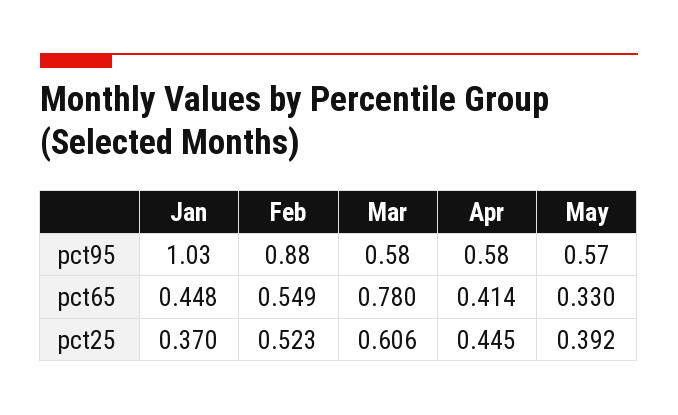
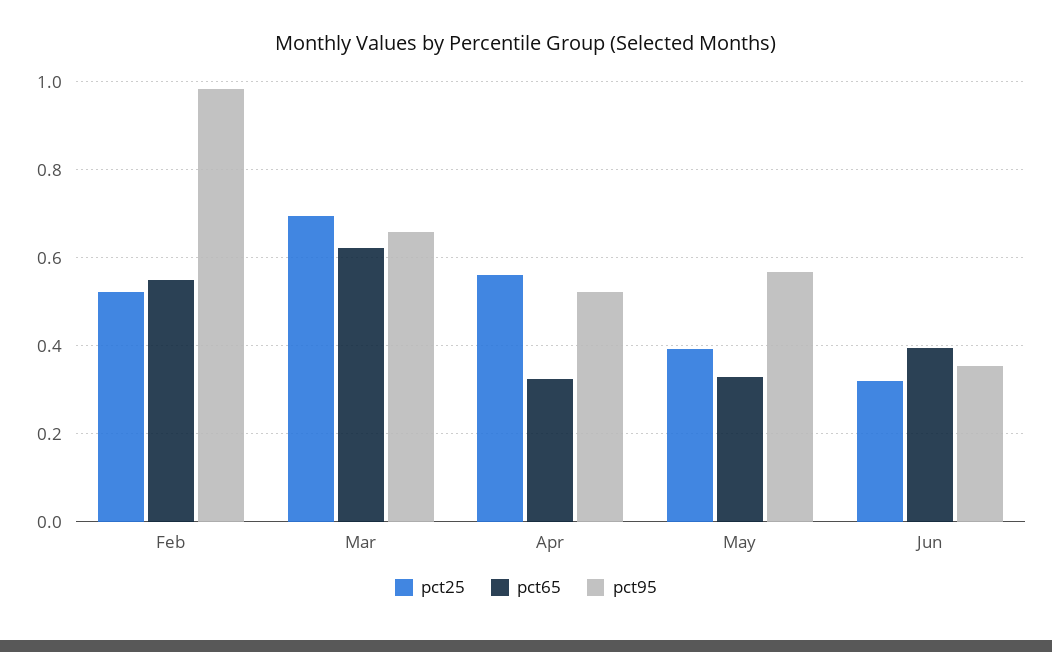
pct95, Jan: 1.03 -> none
pct95, Feb: 0.88 -> 0.98
pct95, Mar: 0.58 -> 0.66
pct95, Apr: 0.58 -> 0.52
pct65, Jan: 0.448 -> none
pct65, Mar: 0.78 -> 0.62
pct65, Apr: 0.414 -> 0.32
pct25, Jan: 0.37 -> none
pct25, Mar: 0.606 -> 0.7
pct25, Apr: 0.445 -> 0.56
pct25, Jun: none -> 0.32
pct65, Jun: none -> 0.4
pct95, Jun: none -> 0.36

